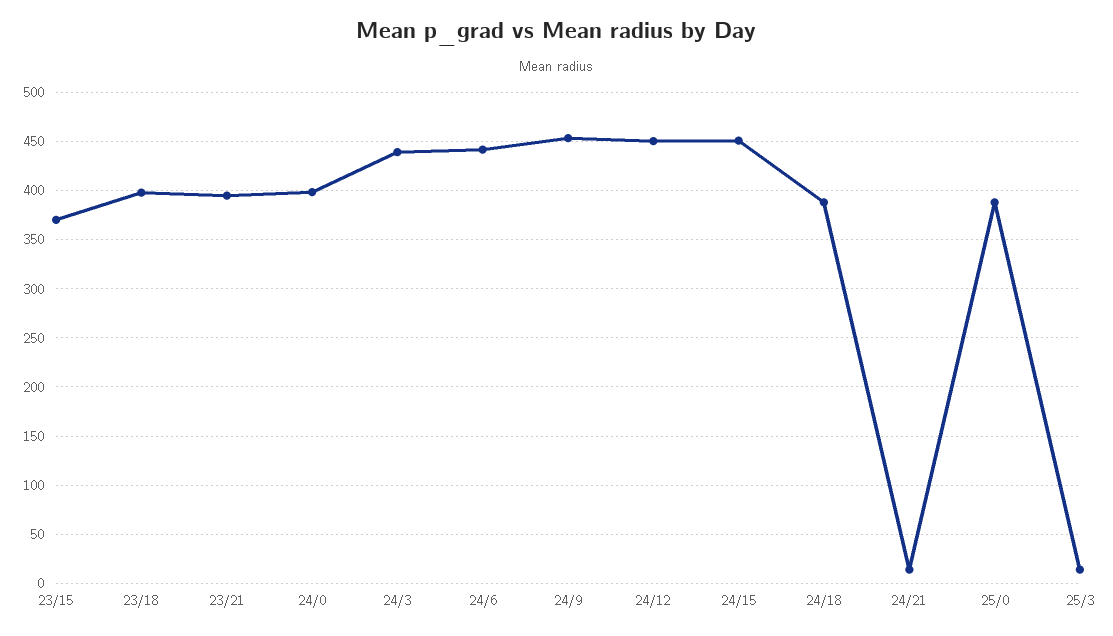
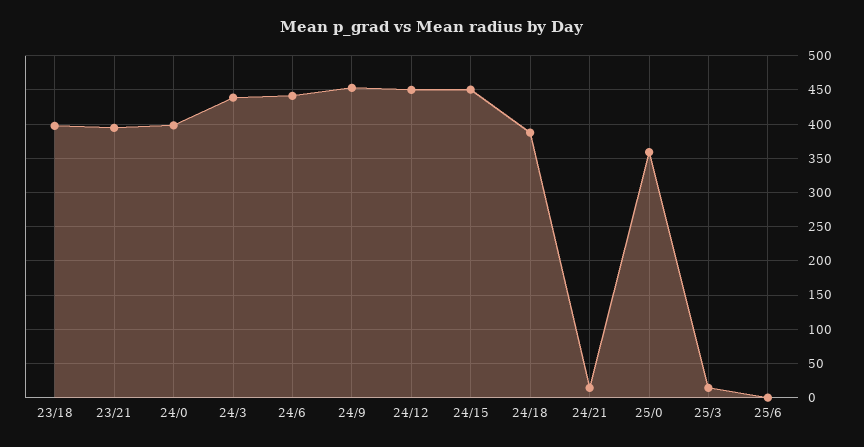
23/15: 370 -> none
25/0: 390 -> 360
25/6: none -> 0

